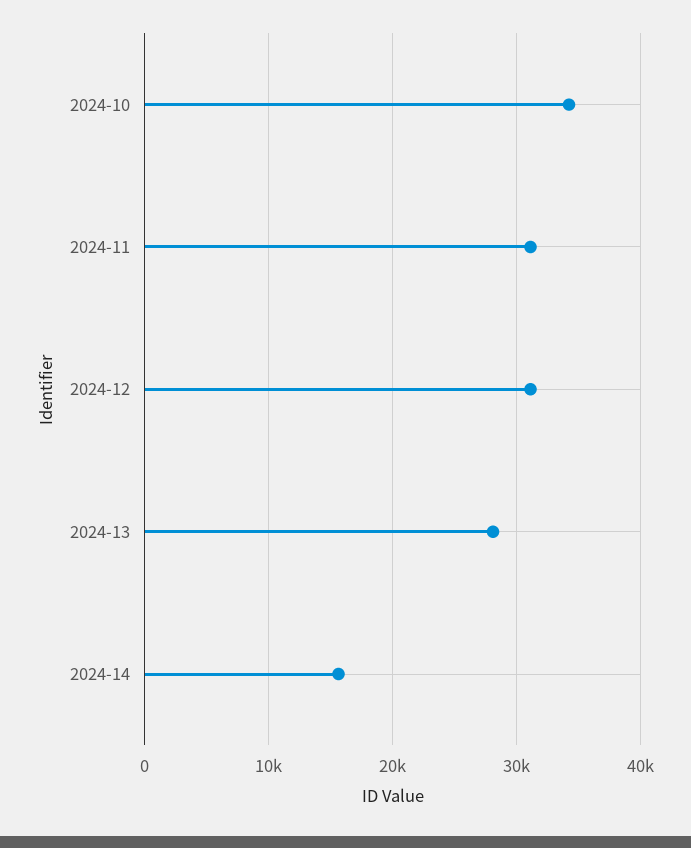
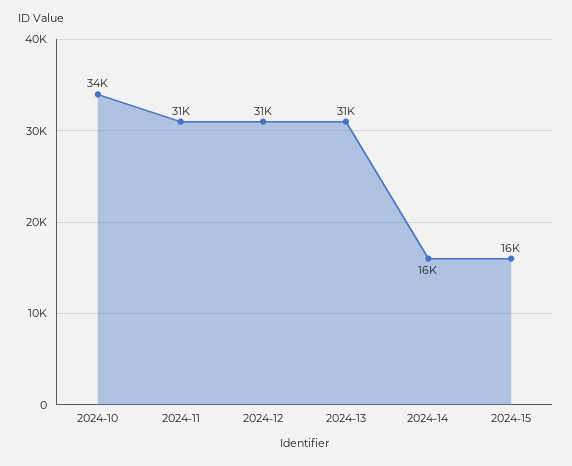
2024-13: 28000 -> 31000
2024-15: none -> 16000

